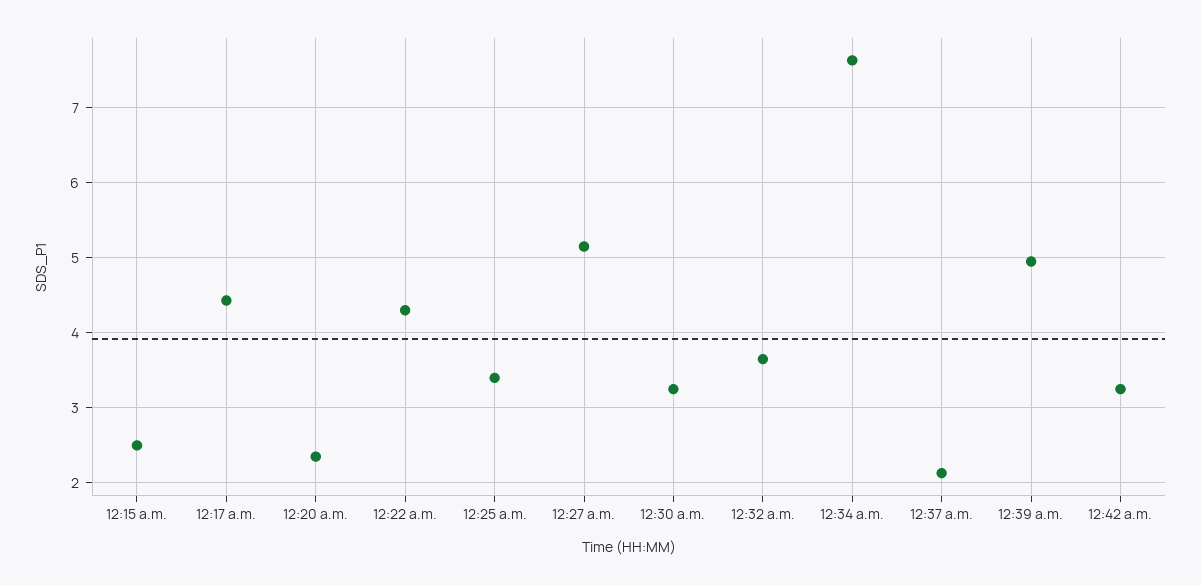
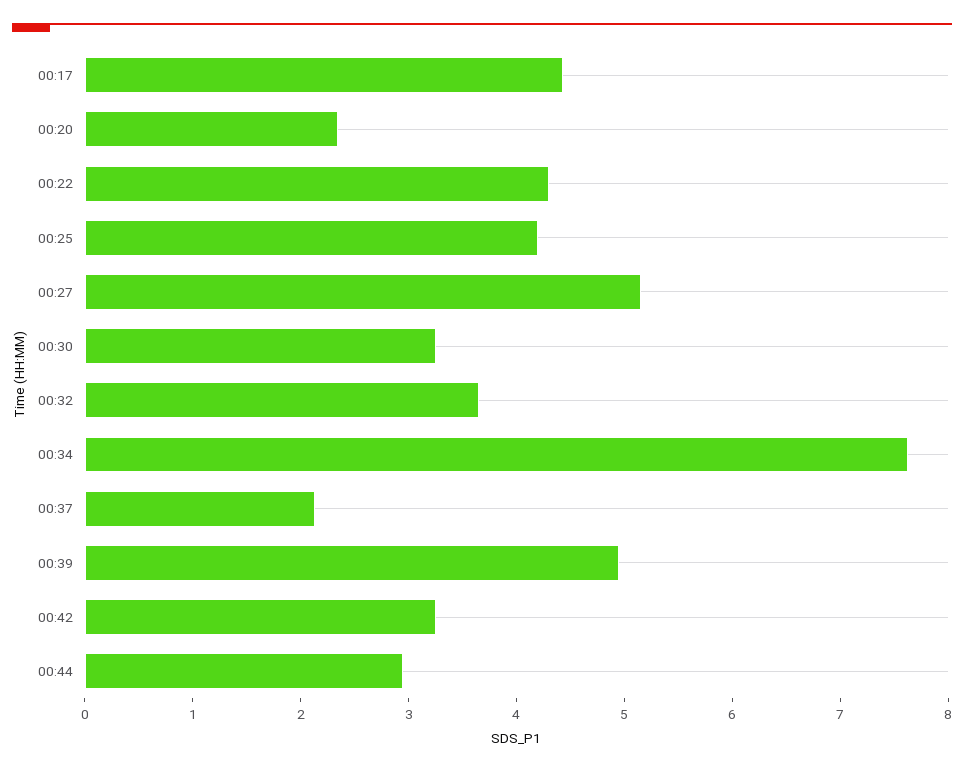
12:15 a.m.: 2.5 -> none
12:25 a.m.: 3.4 -> 4.2
00:44: none -> 3

